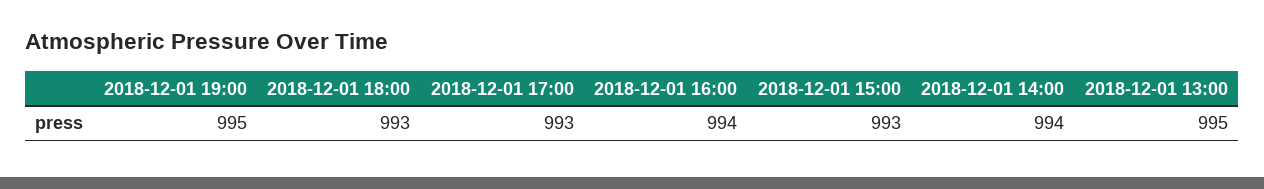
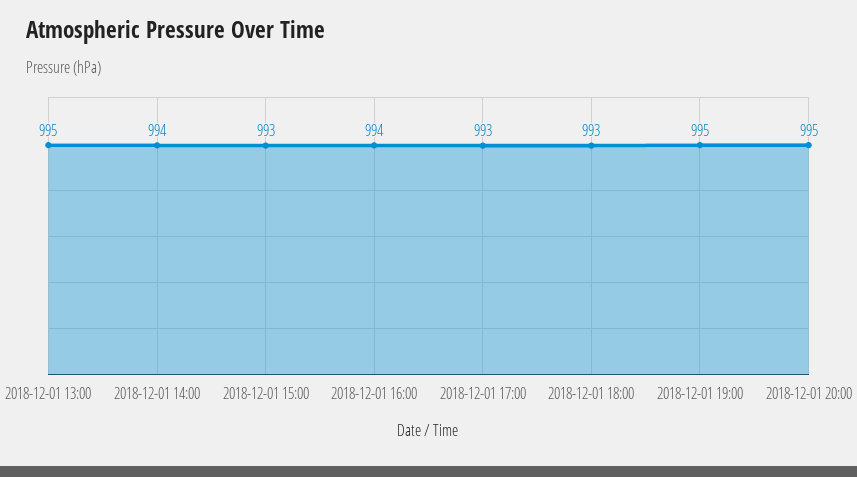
2018-12-01 20:00: none -> 995

